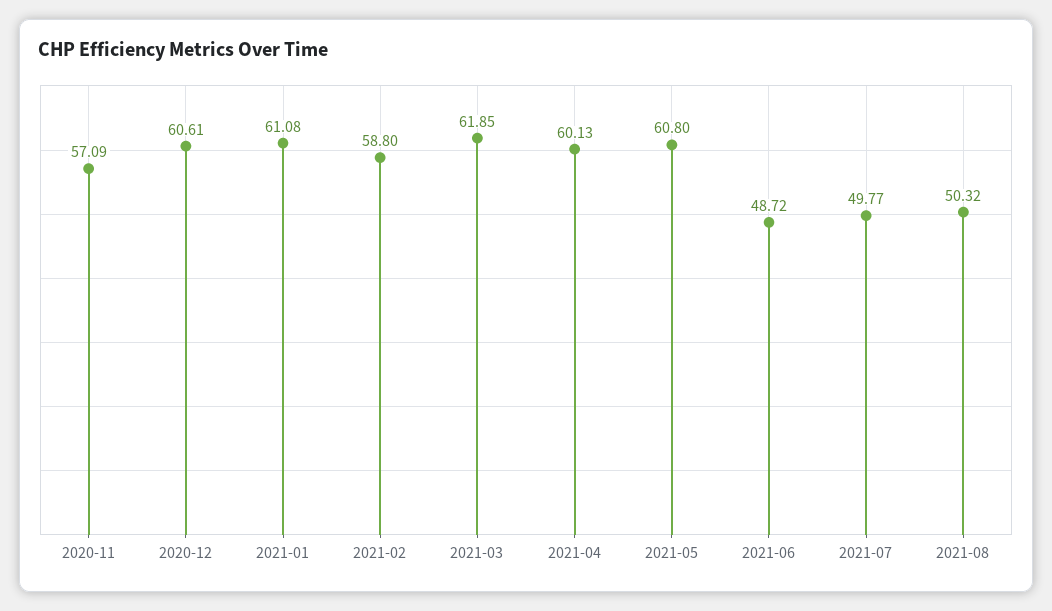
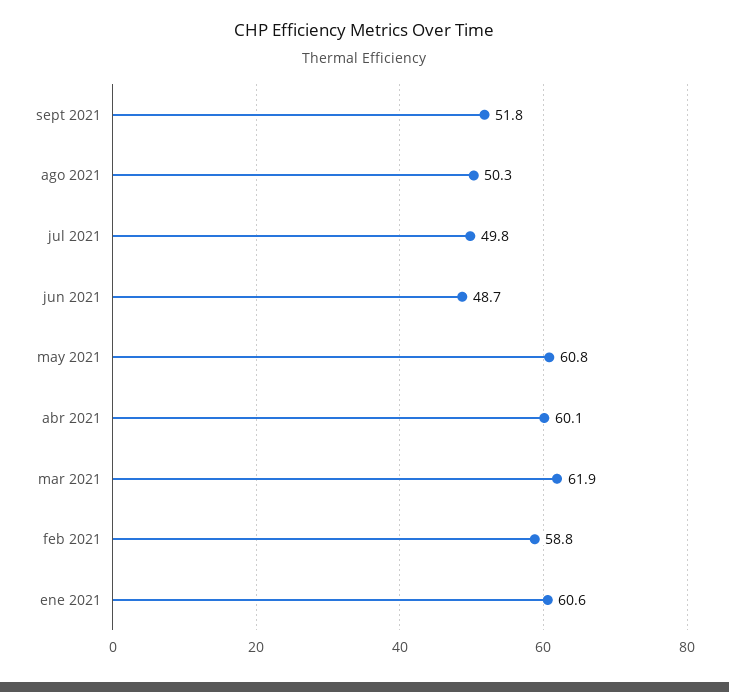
2020-11: 57.09 -> none
2020-12: 60.61 -> none
2021-01: 61.08 -> 60.6
sept 2021: none -> 51.8

